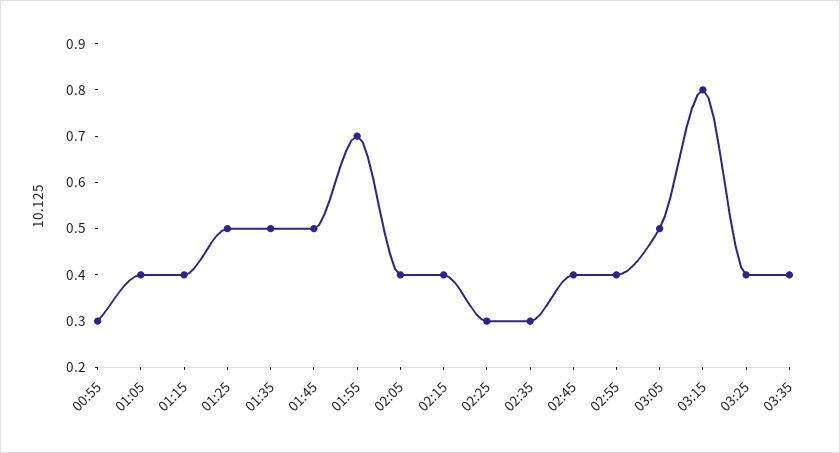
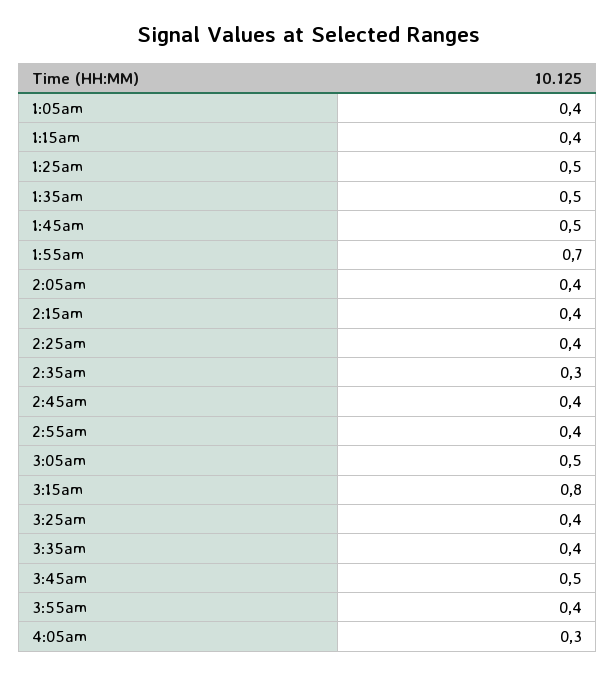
00:55: 0.3 -> none
02:25: 0.3 -> 0.4
3:45am: none -> 0.5
3:55am: none -> 0.4
4:05am: none -> 0.3

